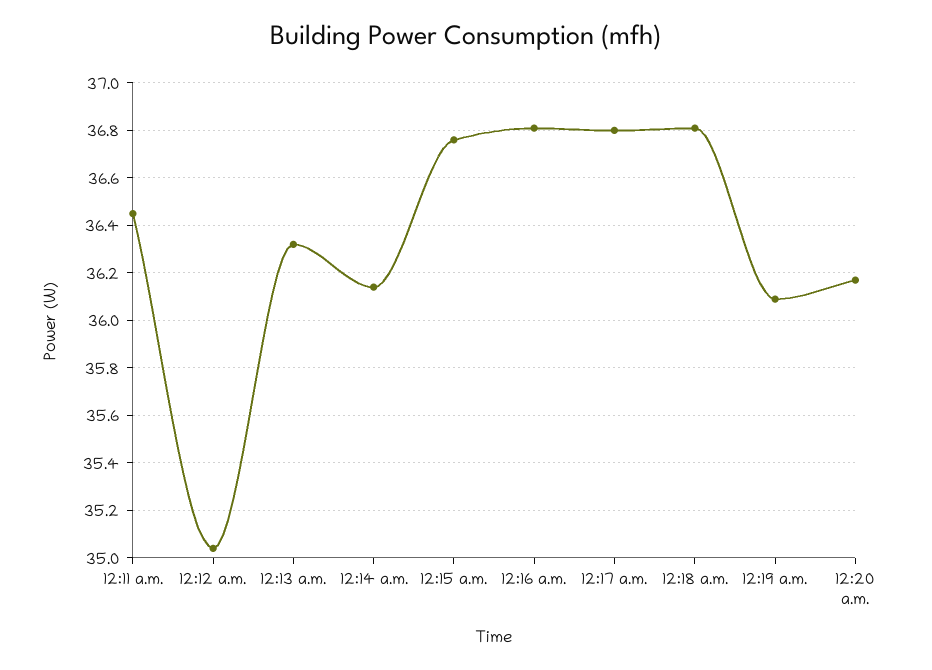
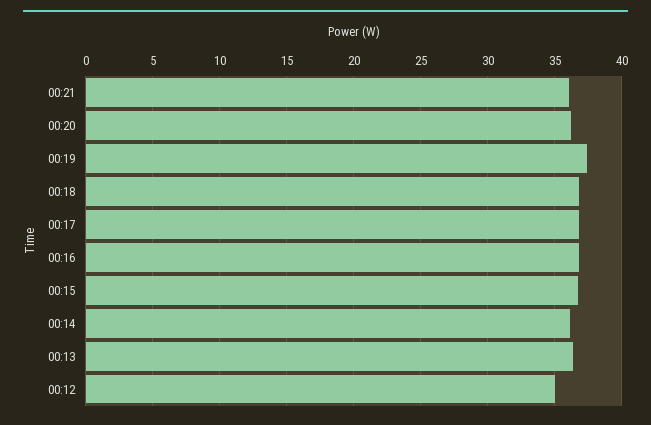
12:11 a.m.: 36.45 -> none
12:19 a.m.: 36.1 -> 37.5
00:21: none -> 36

